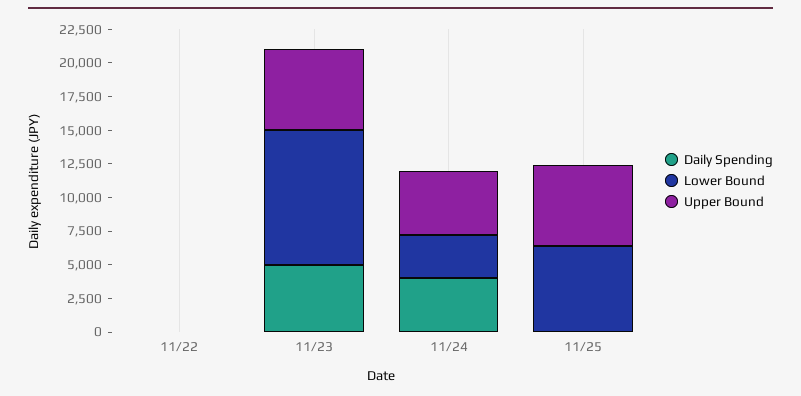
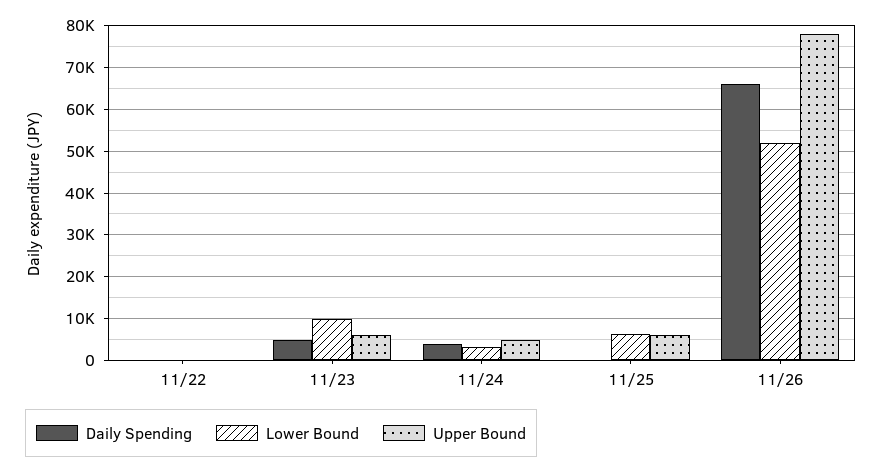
Daily Spending, 11/26: none -> 66000
Lower Bound, 11/26: none -> 52000
Upper Bound, 11/26: none -> 78000

